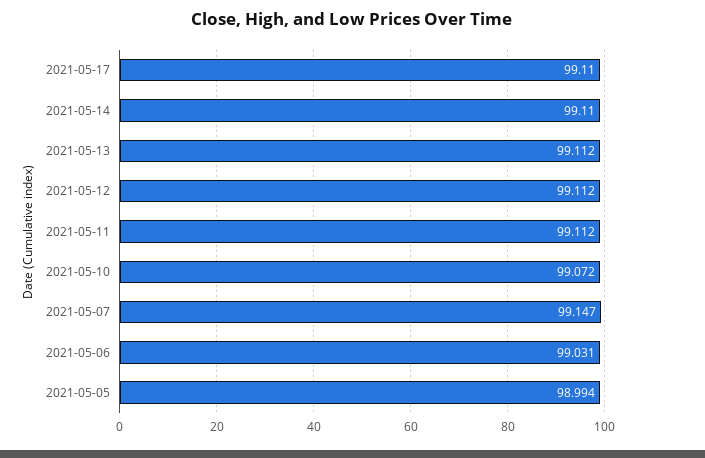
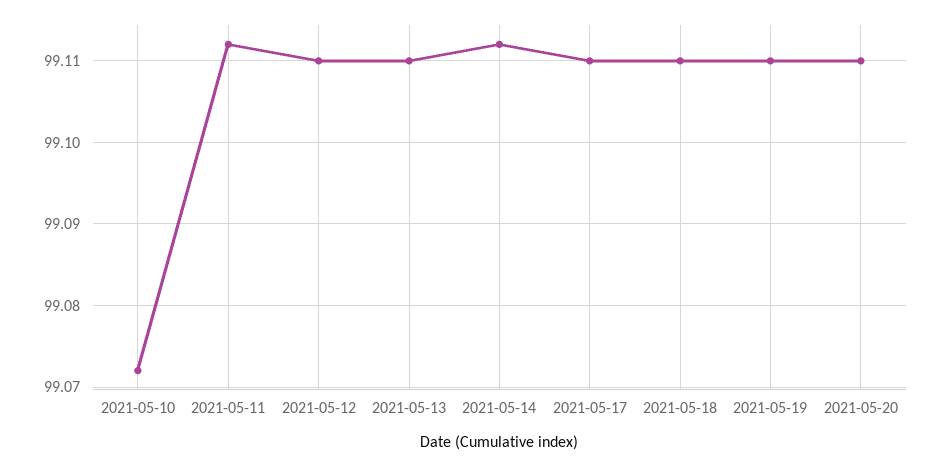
2021-05-14: 99.11 -> 99.112
2021-05-13: 99.112 -> 99.11
2021-05-12: 99.112 -> 99.11
2021-05-07: 99.147 -> none
2021-05-06: 99.031 -> none
2021-05-05: 98.994 -> none
2021-05-18: none -> 99.11
2021-05-19: none -> 99.11
2021-05-20: none -> 99.11

